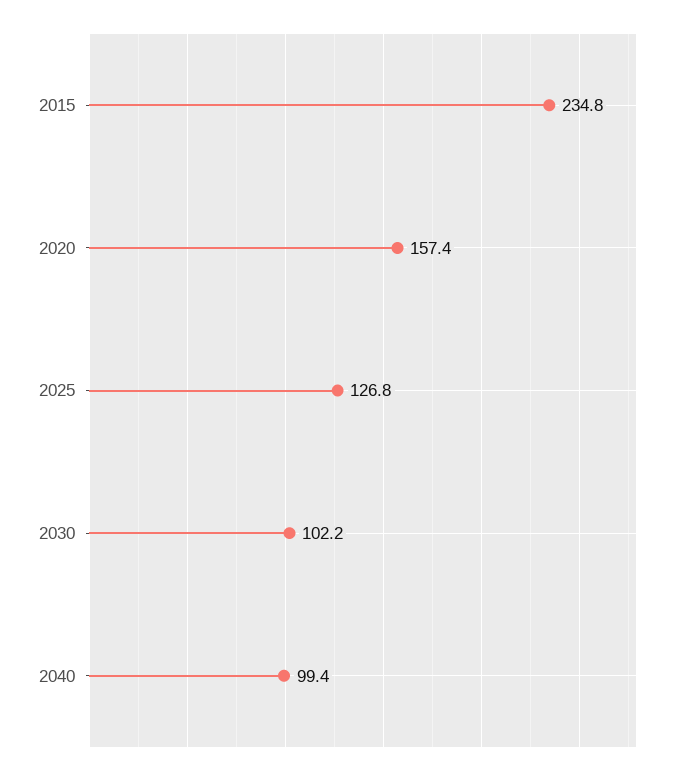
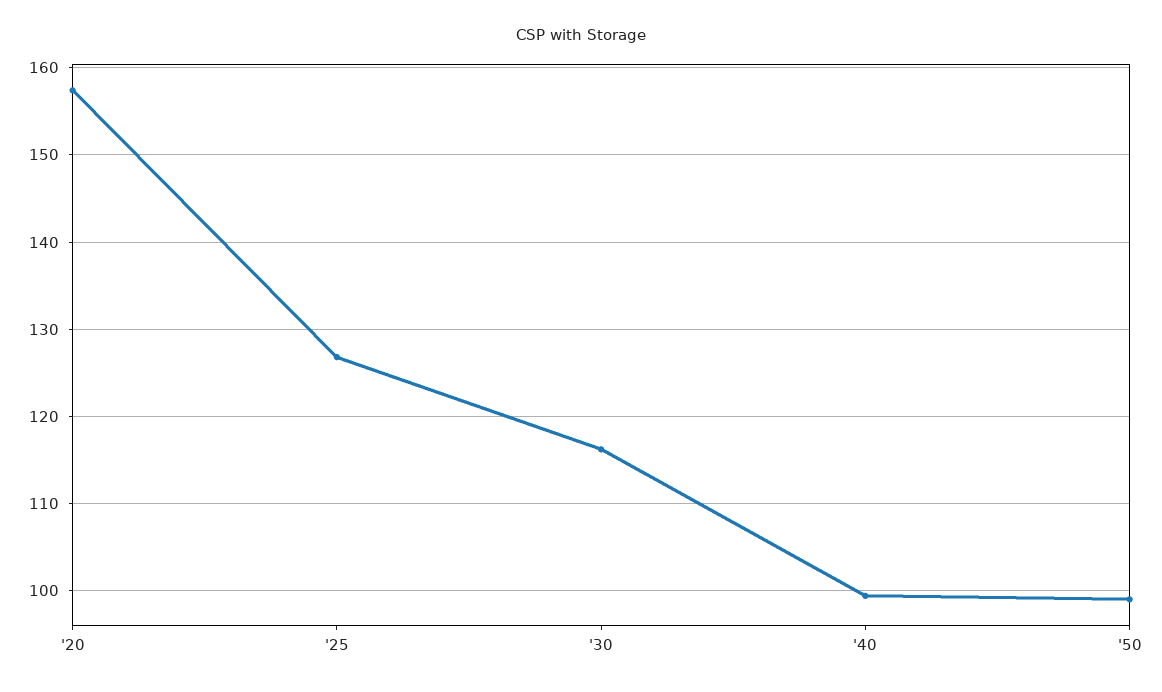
2015: 234.8 -> none
2030: 102.2 -> 116
'50: none -> 99

